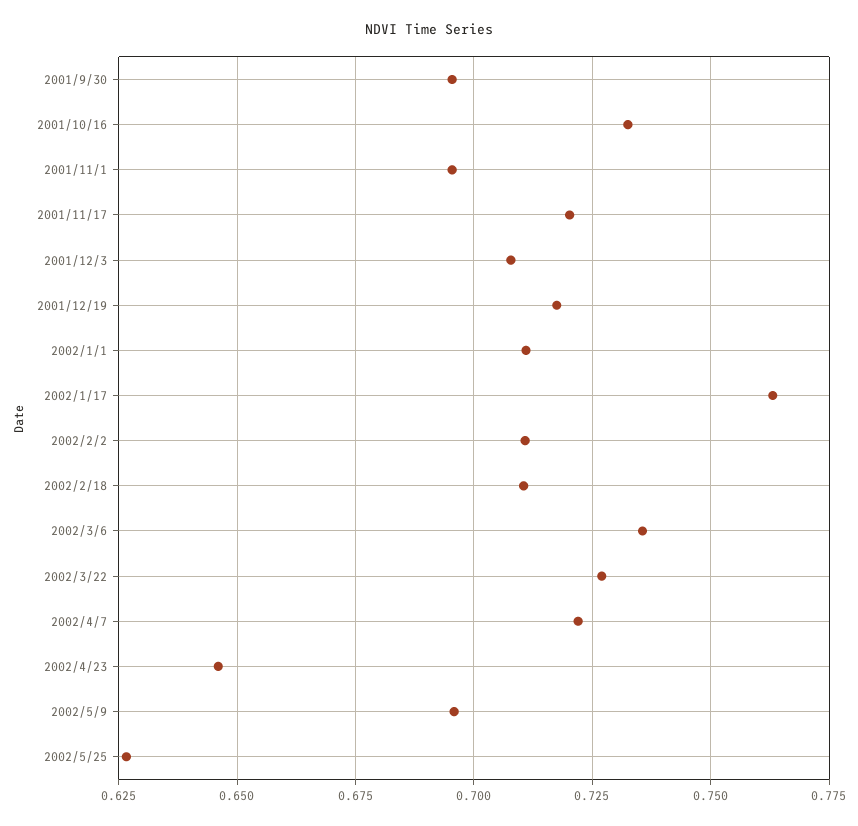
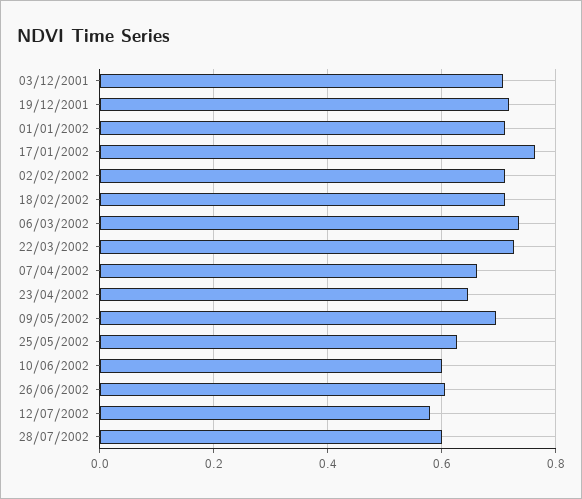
2001/9/30: 0.695 -> none
2001/10/16: 0.7325 -> none
2001/11/1: 0.695 -> none
2001/11/17: 0.72 -> none
2002/4/7: 0.7225 -> 0.66
10/06/2002: none -> 0.6
26/06/2002: none -> 0.6
12/07/2002: none -> 0.58
28/07/2002: none -> 0.6

